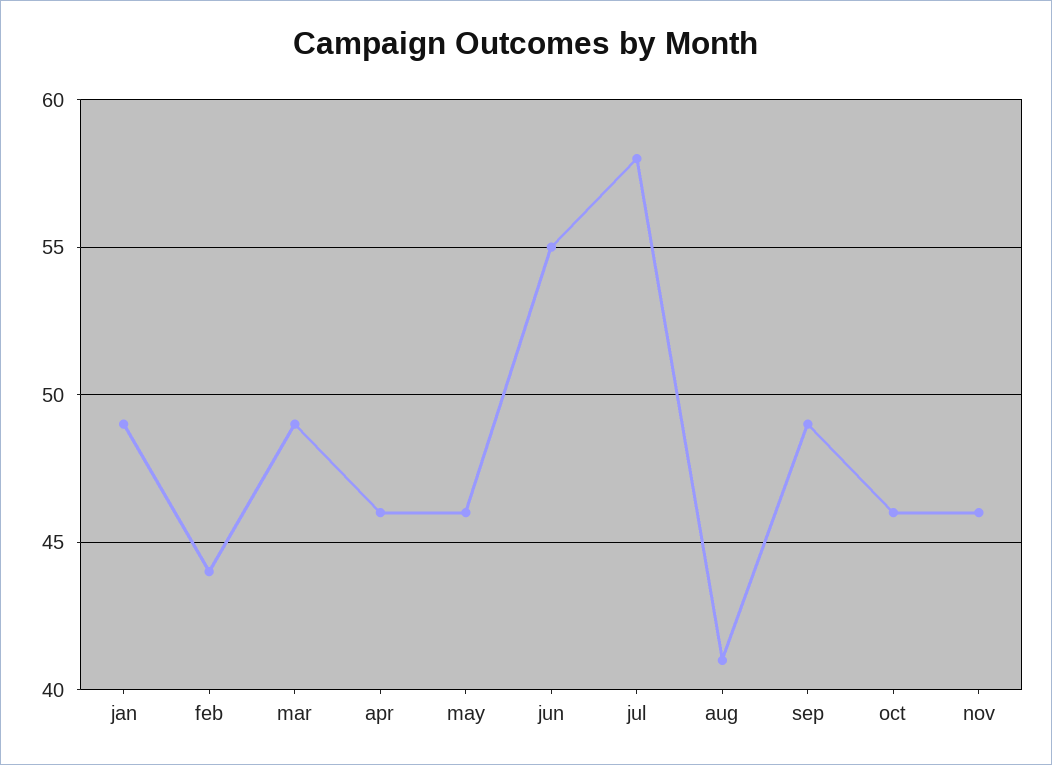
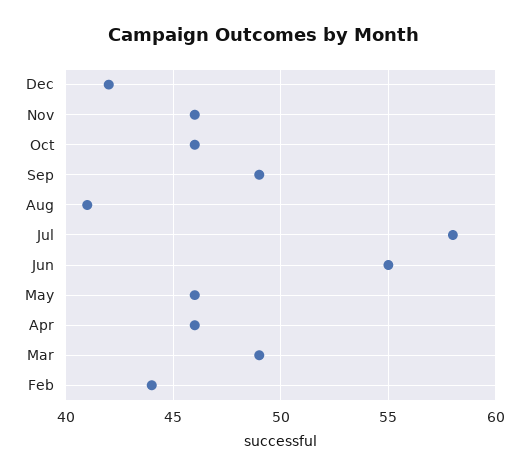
jan: 49 -> none
Dec: none -> 42

